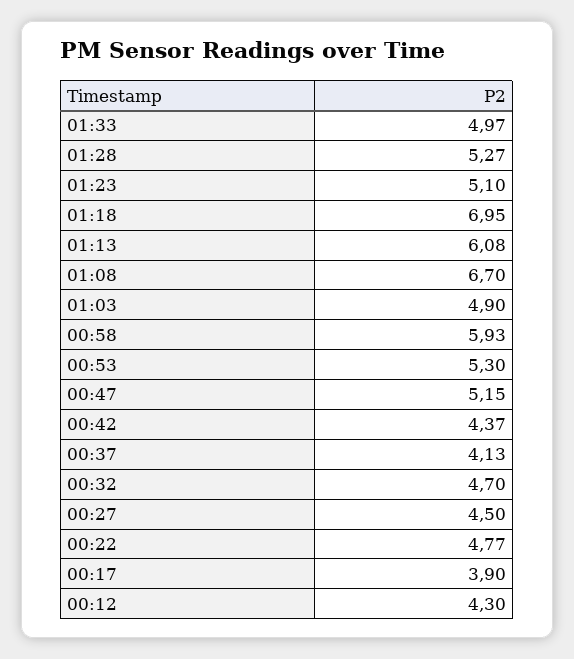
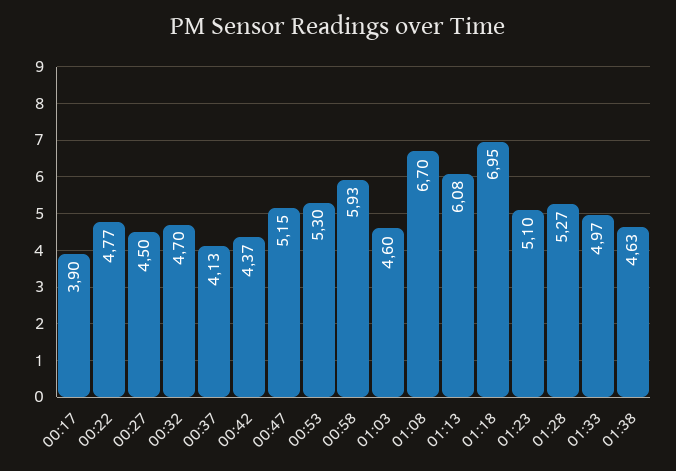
01:03: 4.9 -> 4.6
00:12: 4.3 -> none
01:38: none -> 4.63

